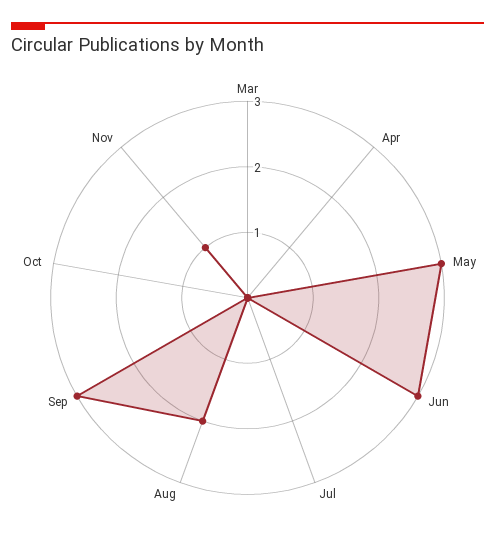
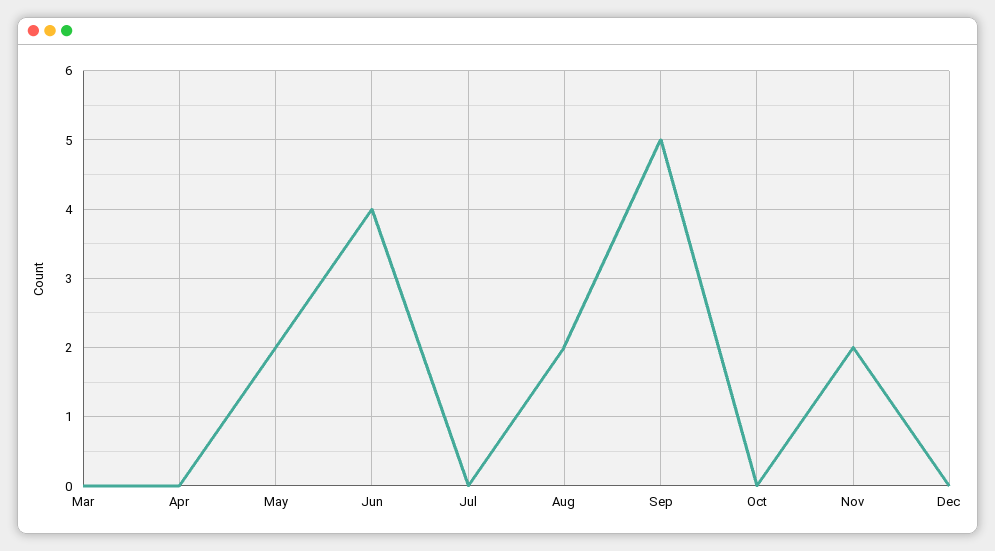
May: 3 -> 2
Jun: 3 -> 4
Sep: 3 -> 5
Nov: 1 -> 2
Dec: none -> 0

